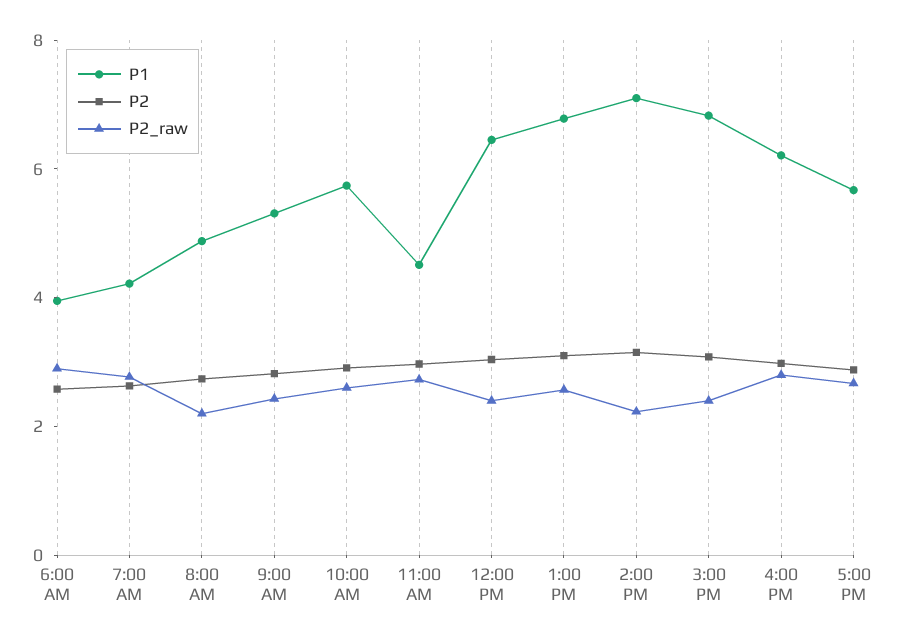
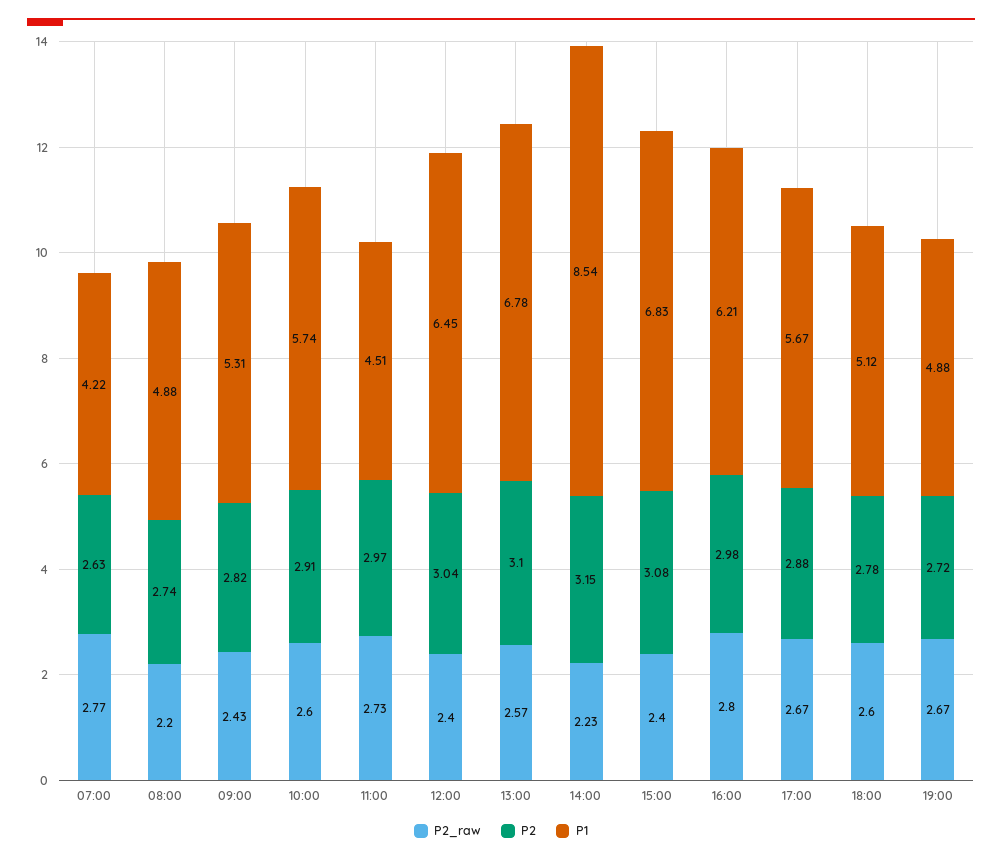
P1, 6:00 AM: 4 -> none
P2, 6:00 AM: 2.5 -> none
P2_raw, 6:00 AM: 3 -> none
P1, 2:00 PM: 7 -> 8.54
P2_raw, 18:00: none -> 2.6
P2, 18:00: none -> 2.78
P1, 18:00: none -> 5.12
P2_raw, 19:00: none -> 2.67
P2, 19:00: none -> 2.72
P1, 19:00: none -> 4.88

